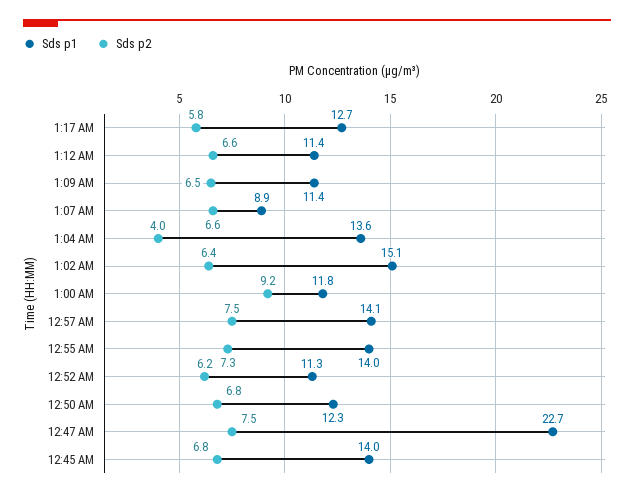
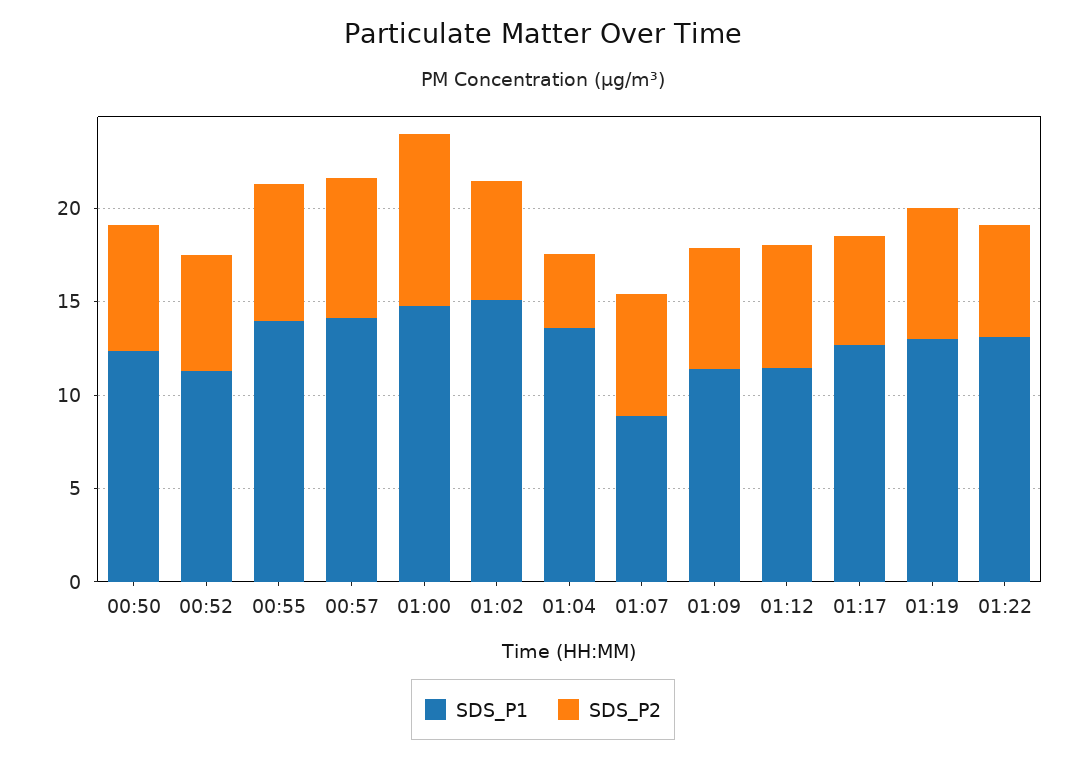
Sds p1, 1:00 AM: 11.8 -> 15
Sds p1, 12:47 AM: 22.7 -> none
Sds p2, 12:47 AM: 7.5 -> none
Sds p1, 12:45 AM: 14 -> none
Sds p2, 12:45 AM: 6.8 -> none
Sds p1, 01:19: none -> 13
Sds p2, 01:19: none -> 7
Sds p1, 01:22: none -> 13
Sds p2, 01:22: none -> 6

